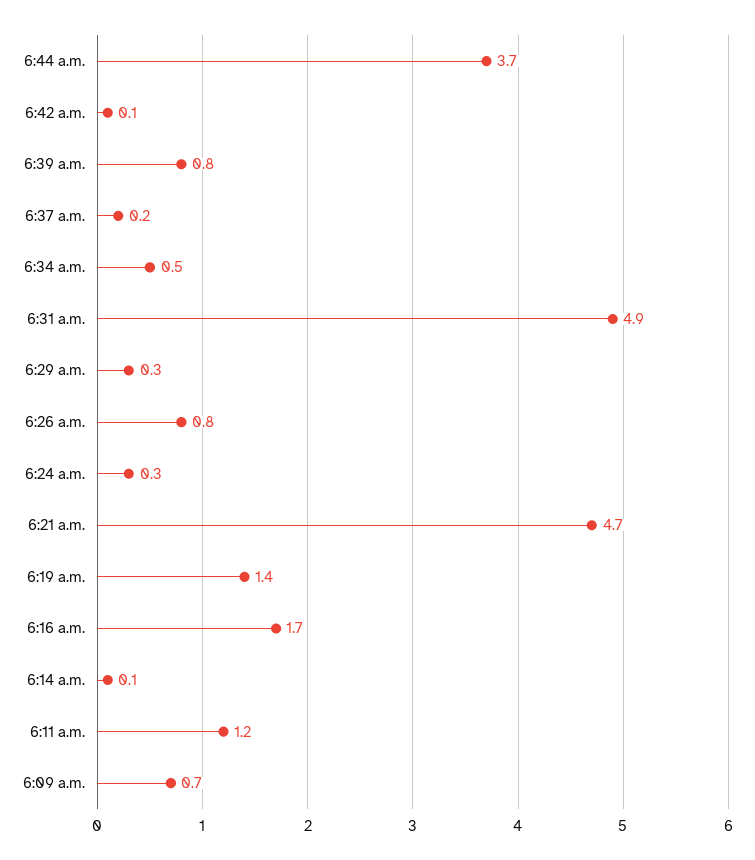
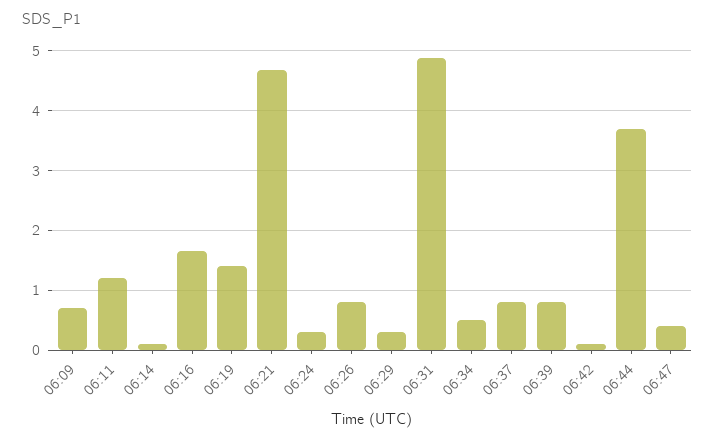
6:37 a.m.: 0.2 -> 0.8
06:47: none -> 0.4

